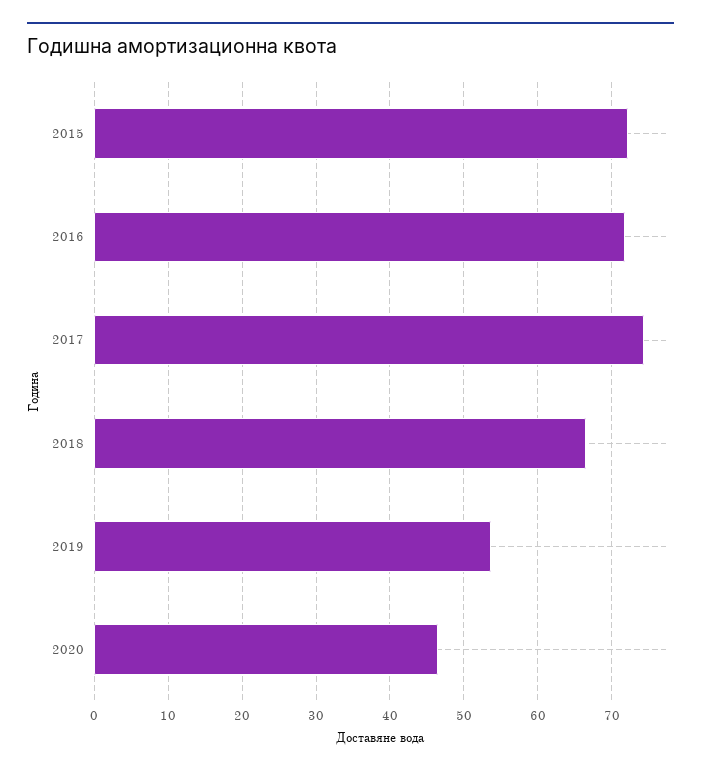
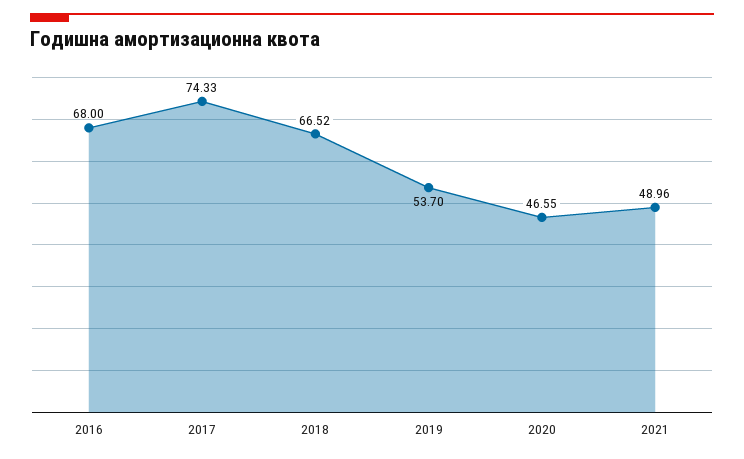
2015: 72 -> none
2016: 72 -> 68
2021: none -> 48.96

